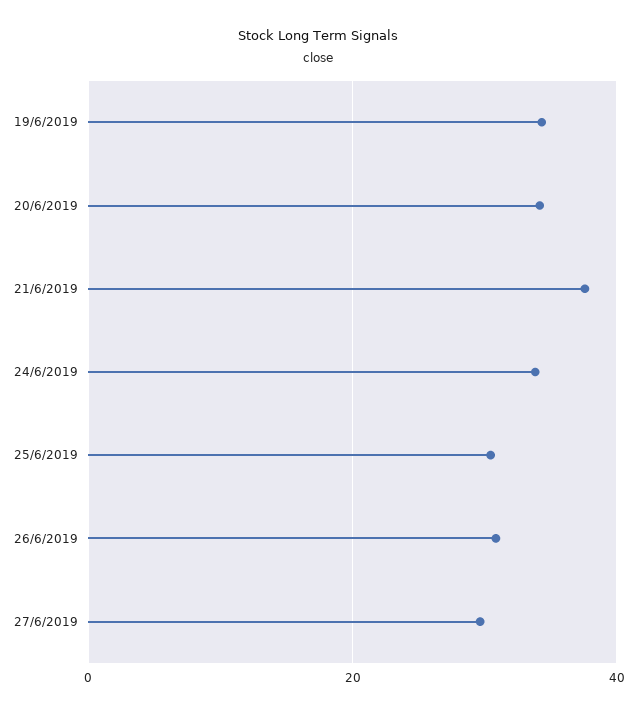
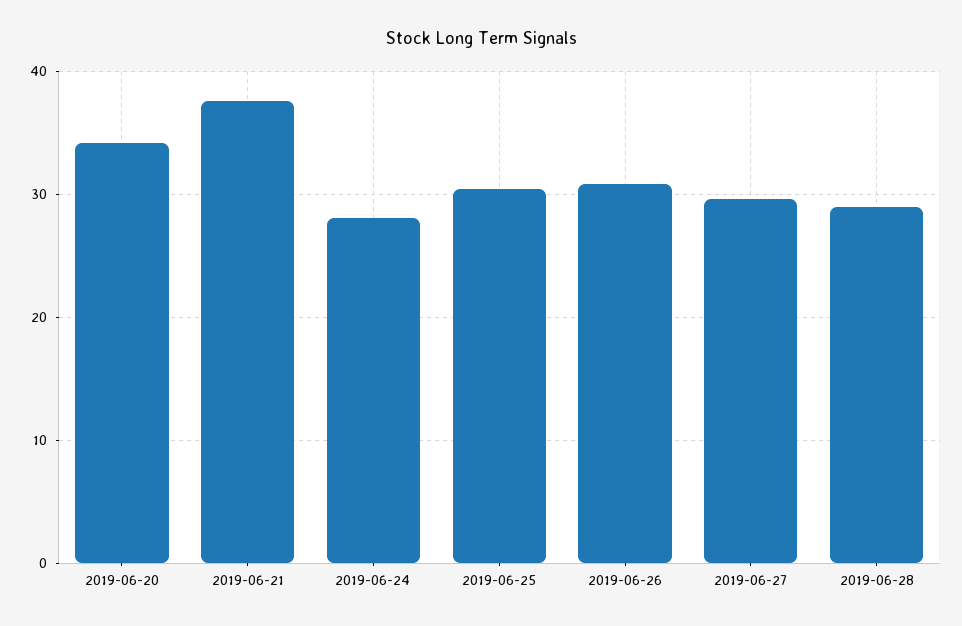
19/6/2019: 34 -> none
24/6/2019: 34 -> 28
2019-06-28: none -> 29

